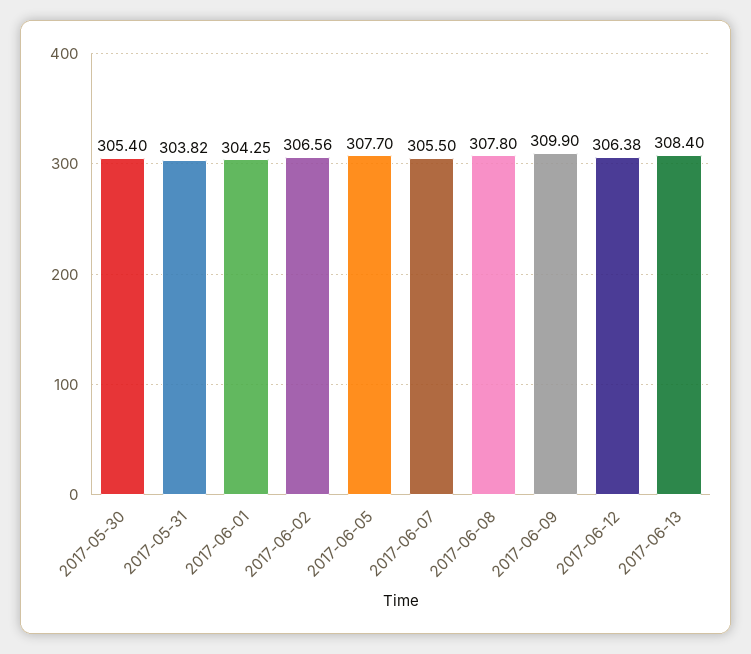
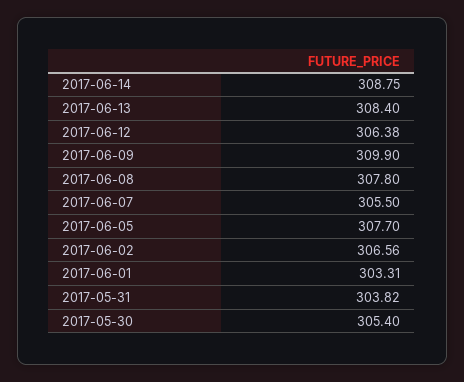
2017-06-01: 304.25 -> 303.31
2017-06-14: none -> 308.75

